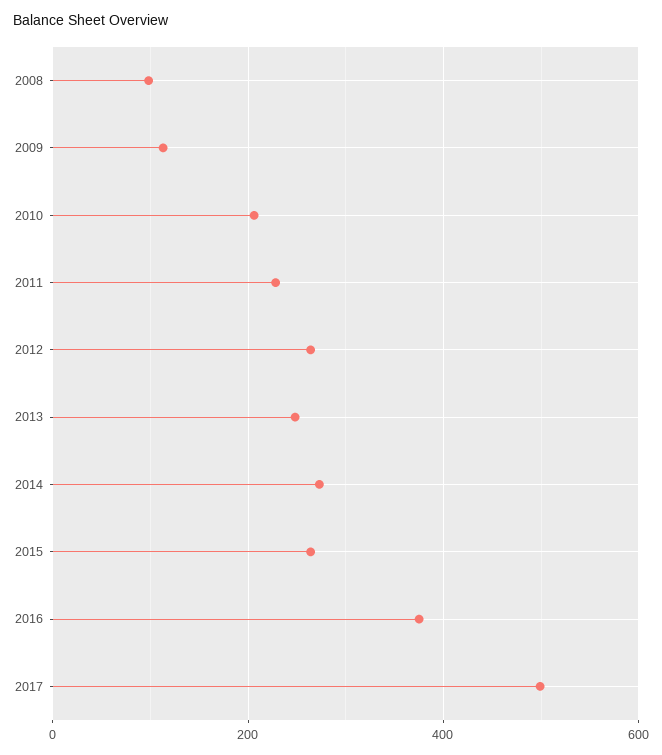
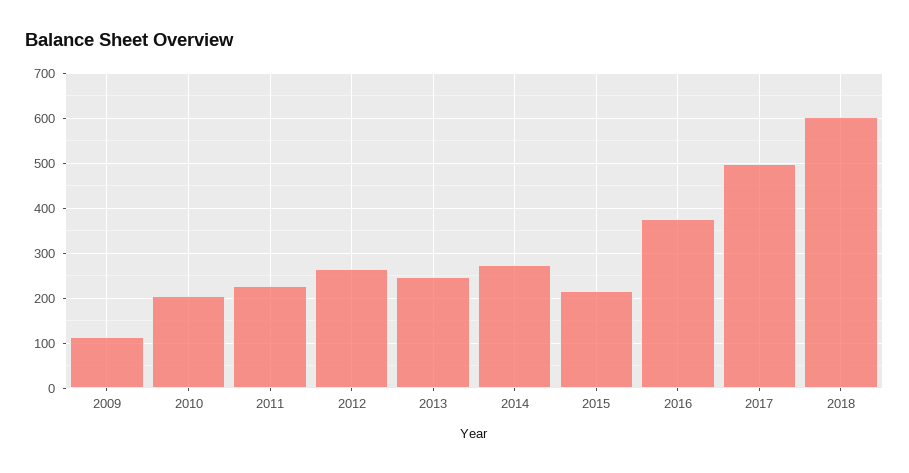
2008: 100 -> none
2015: 260 -> 220
2018: none -> 600

